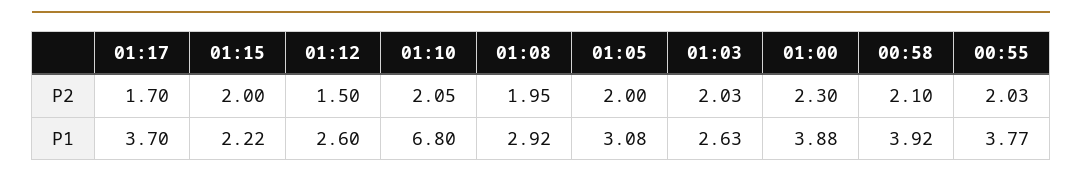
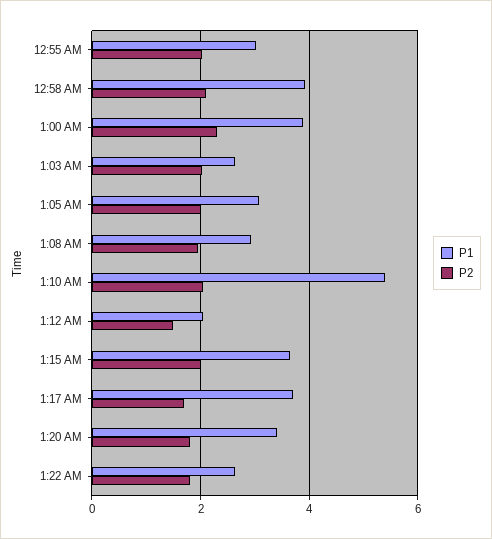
P1, 01:15: 2.22 -> 3.6
P1, 01:12: 2.6 -> 2
P1, 01:10: 6.8 -> 5.4
P1, 00:55: 3.77 -> 3
P1, 1:20 AM: none -> 3.4
P2, 1:20 AM: none -> 1.8
P1, 1:22 AM: none -> 2.6
P2, 1:22 AM: none -> 1.8

